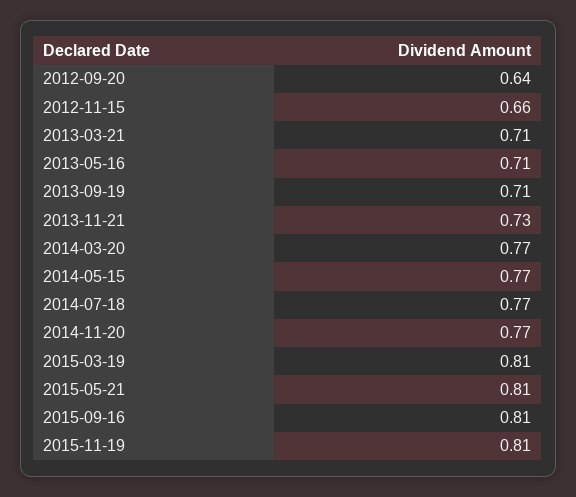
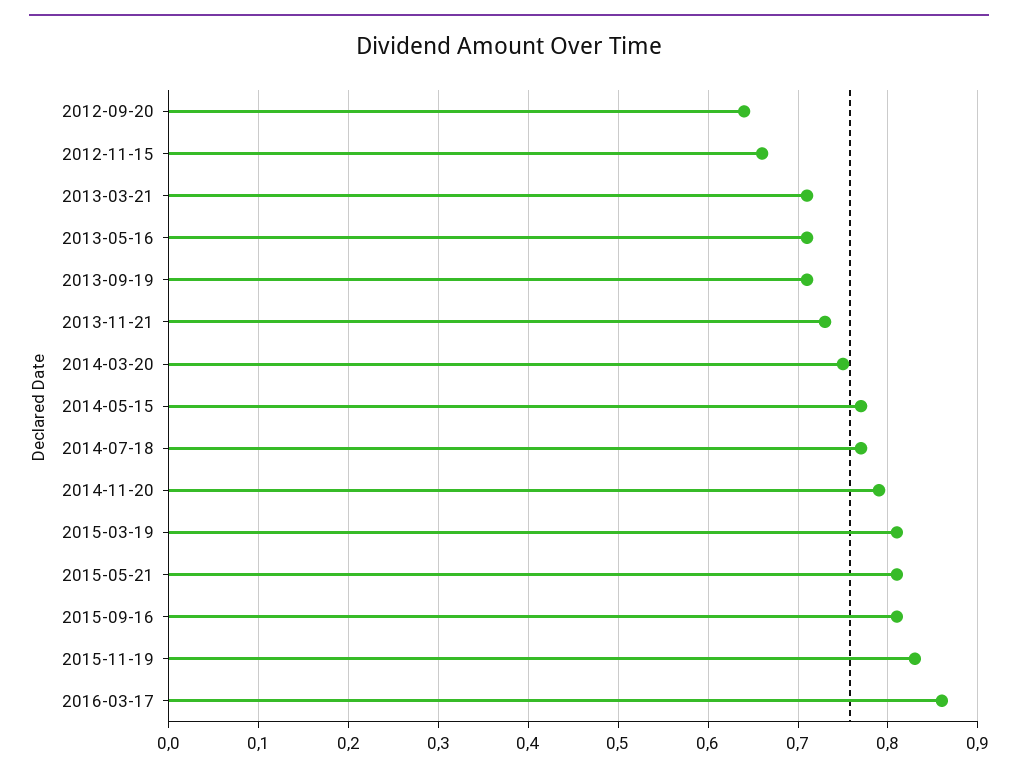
2014-03-20: 0.77 -> 0.75
2014-11-20: 0.77 -> 0.79
2015-11-19: 0.81 -> 0.83
2016-03-17: none -> 0.86

